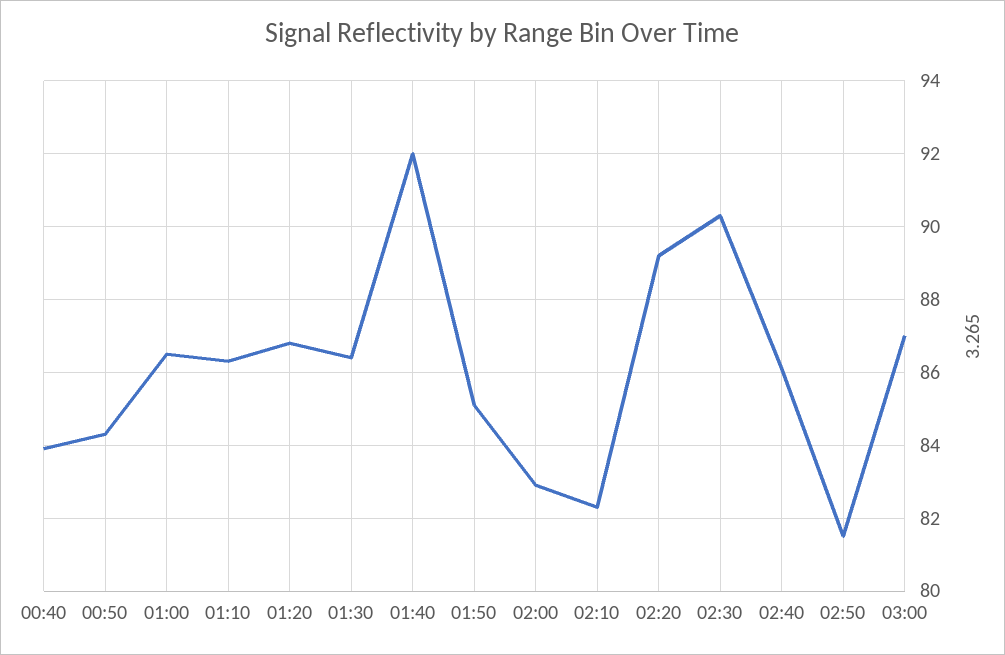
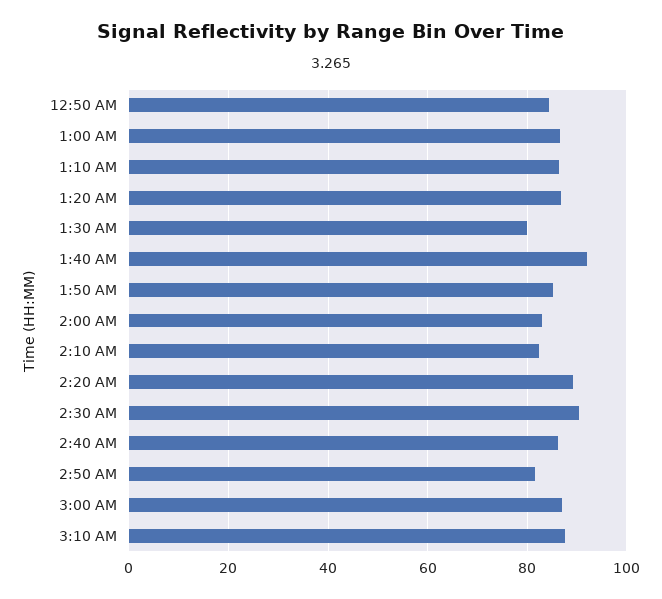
00:40: 84 -> none
01:30: 86.5 -> 80
3:10 AM: none -> 88

